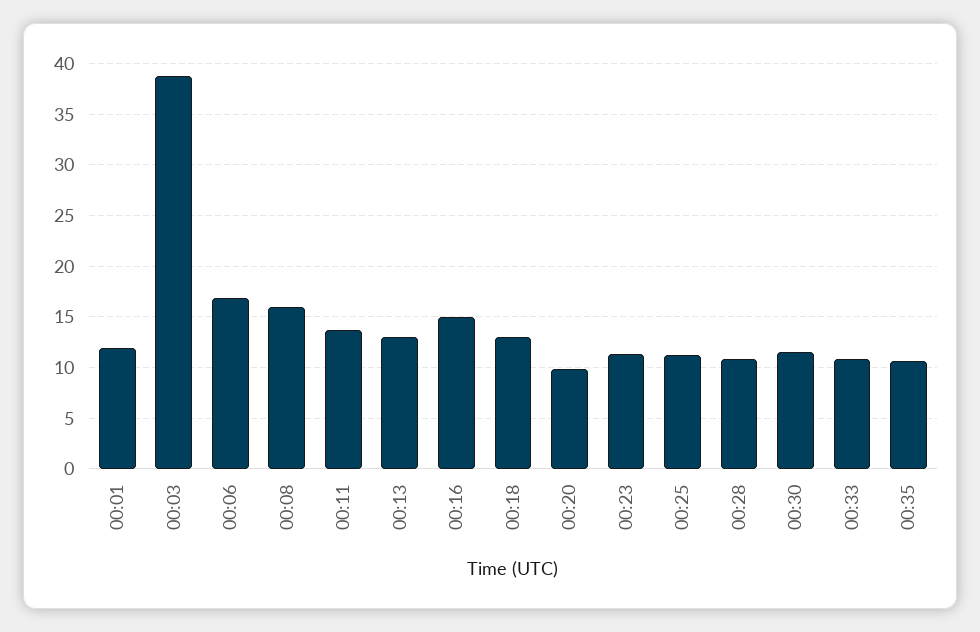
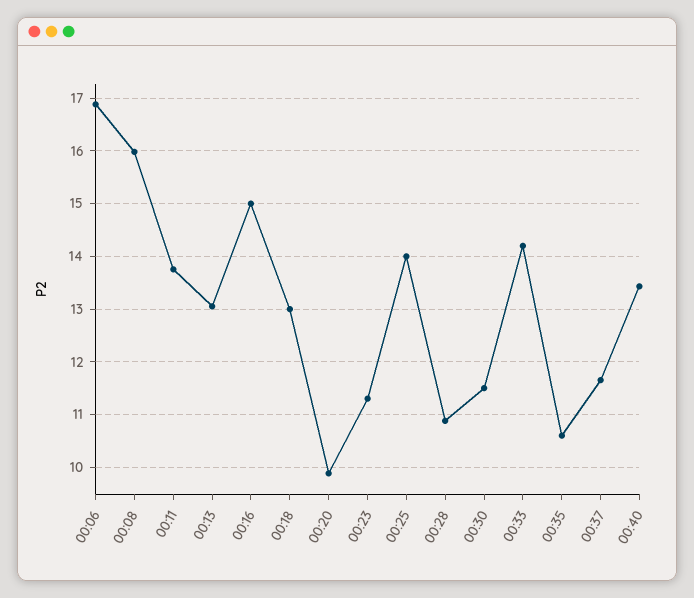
00:01: 12 -> none
00:03: 39 -> none
00:25: 11 -> 14
00:33: 11 -> 14.2
00:37: none -> 11.6
00:40: none -> 13.4

